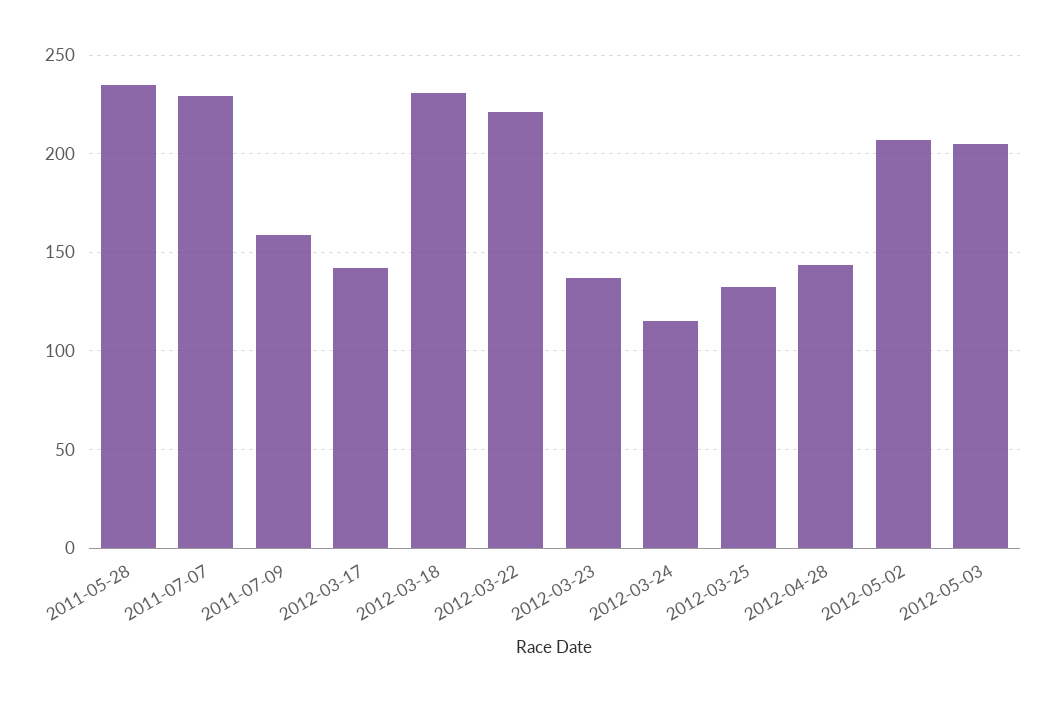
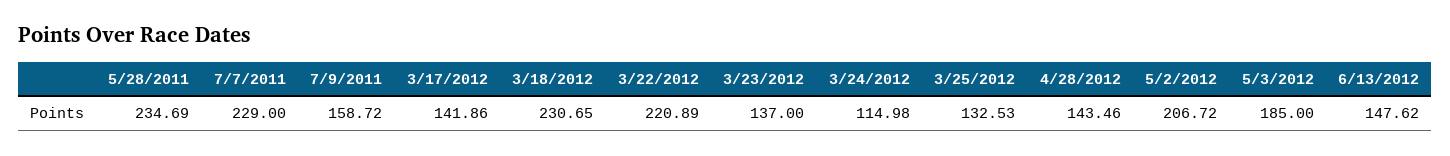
2012-05-03: 205 -> 185
6/13/2012: none -> 147.62

